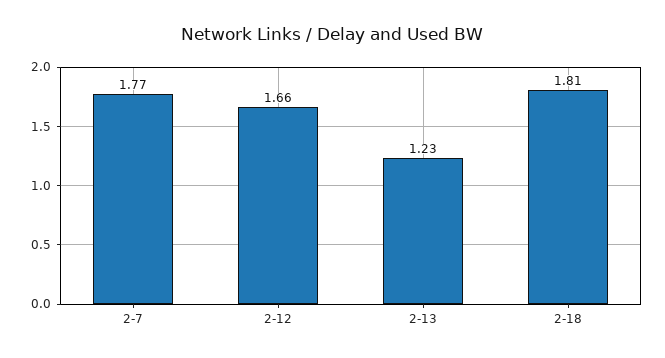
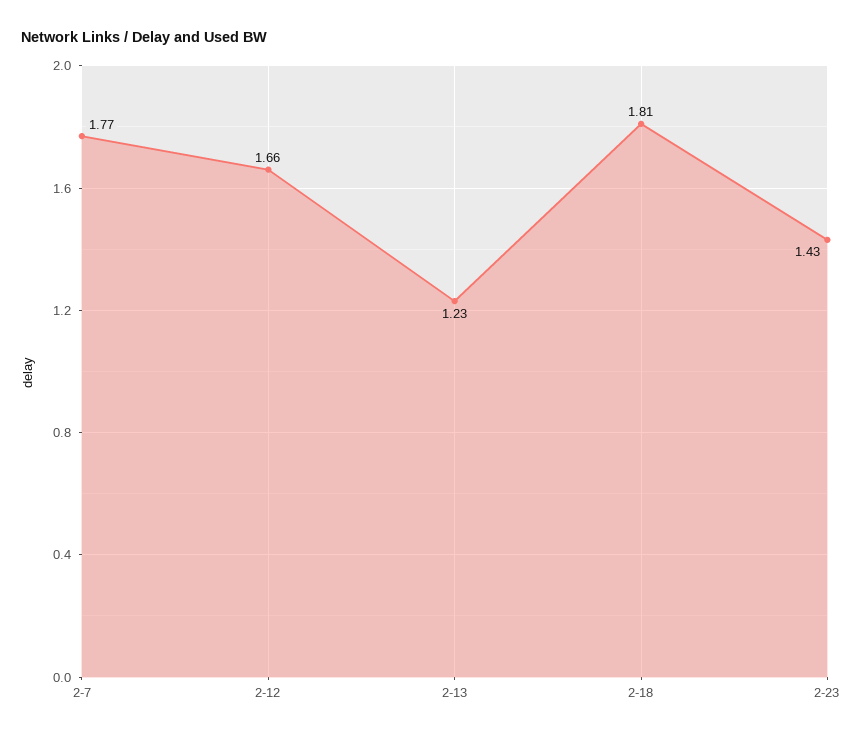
2-23: none -> 1.43

